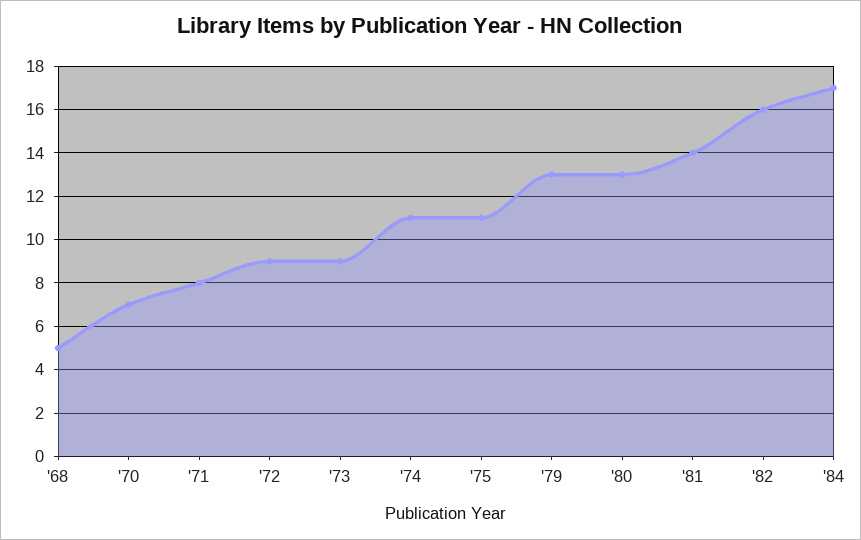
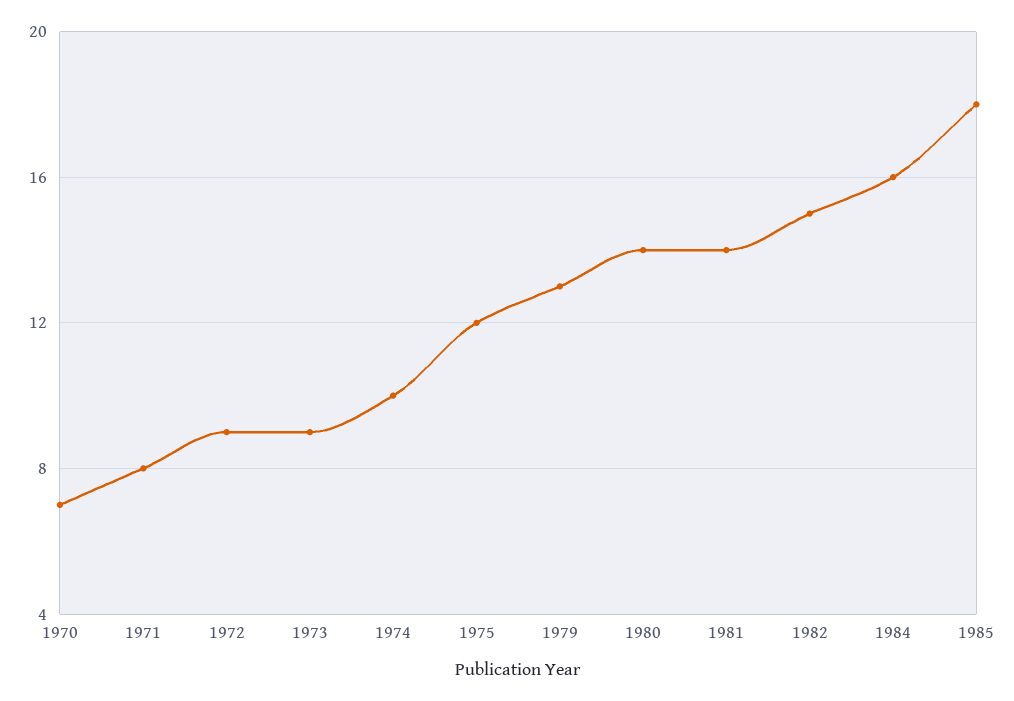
'68: 5 -> none
'74: 11 -> 10
'75: 11 -> 12
'80: 13 -> 14
'82: 16 -> 15
'84: 17 -> 16
1985: none -> 18

